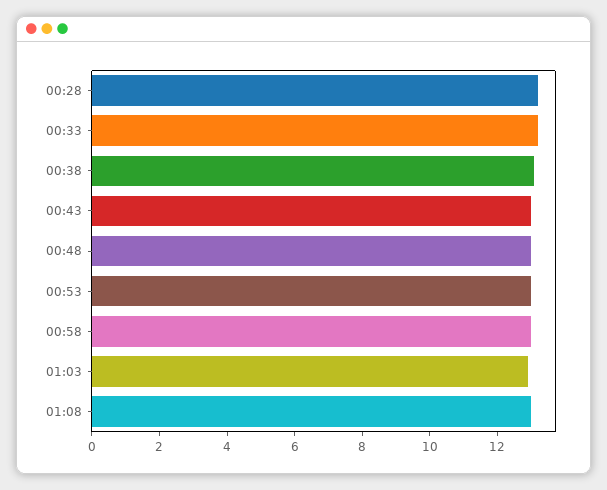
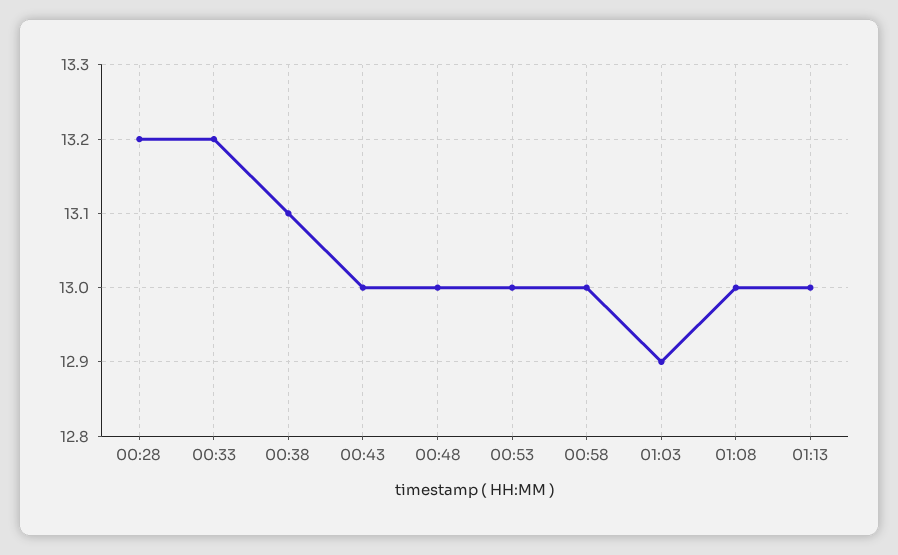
01:13: none -> 13

